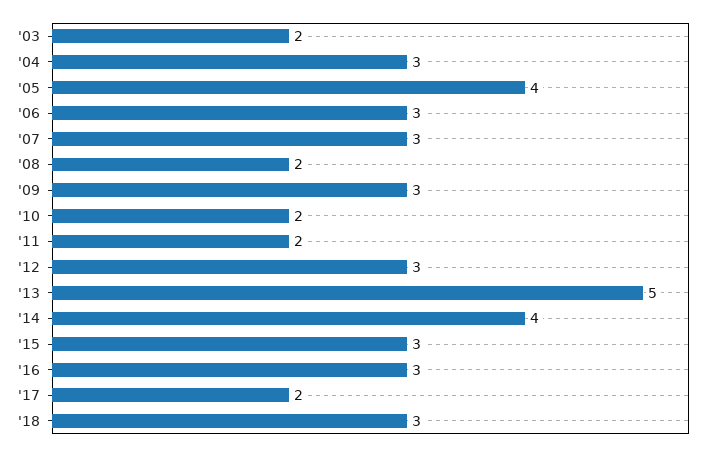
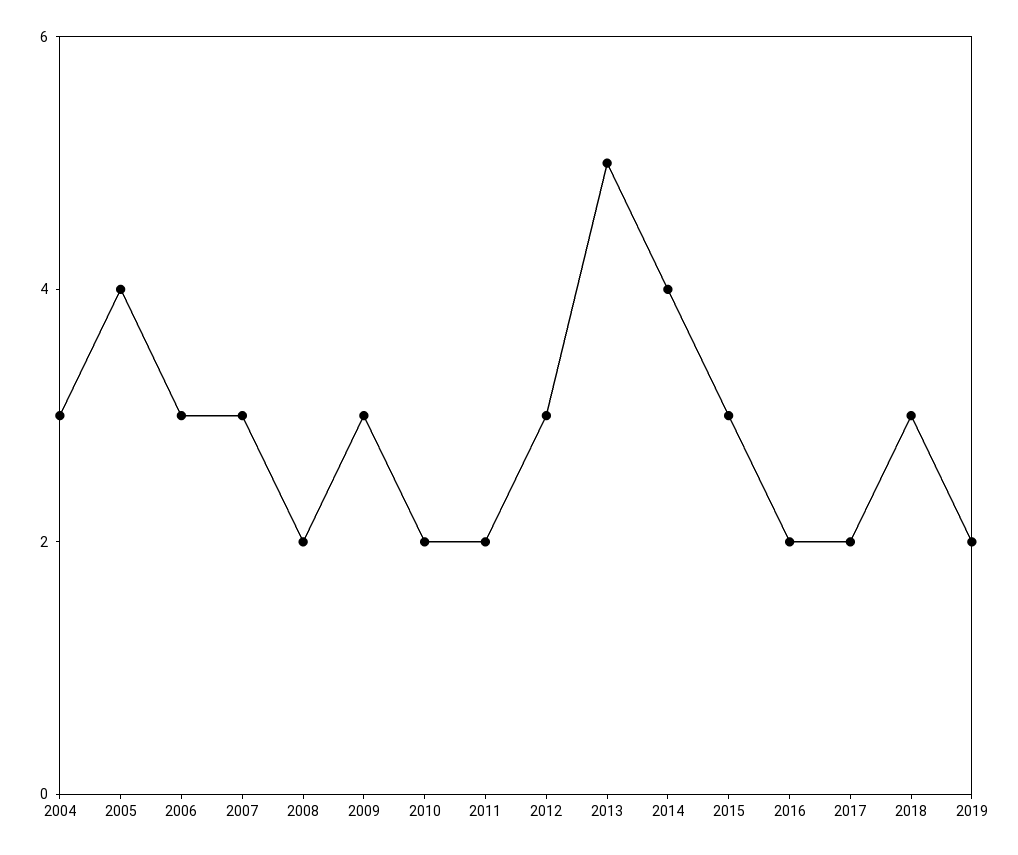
'03: 2 -> none
'16: 3 -> 2
2019: none -> 2

